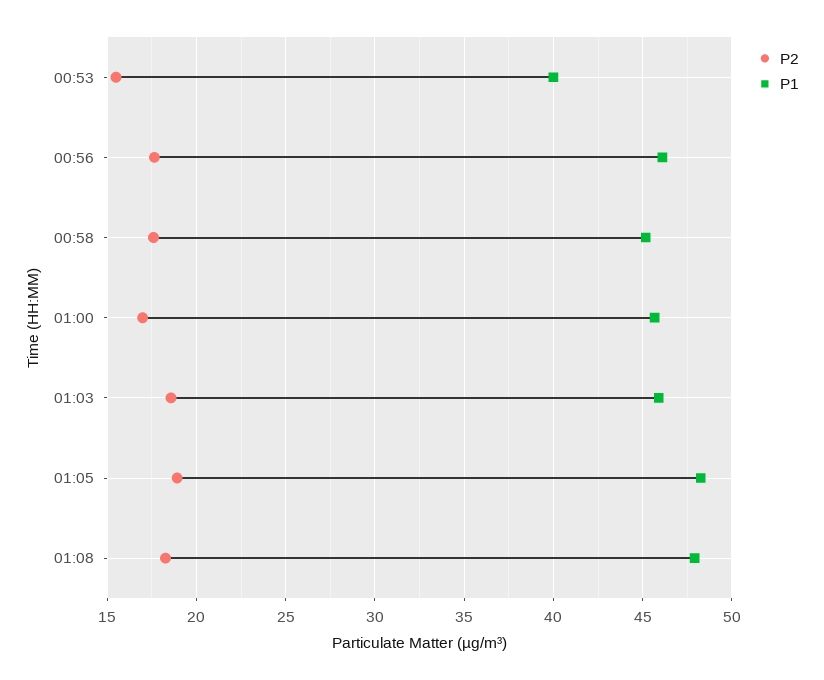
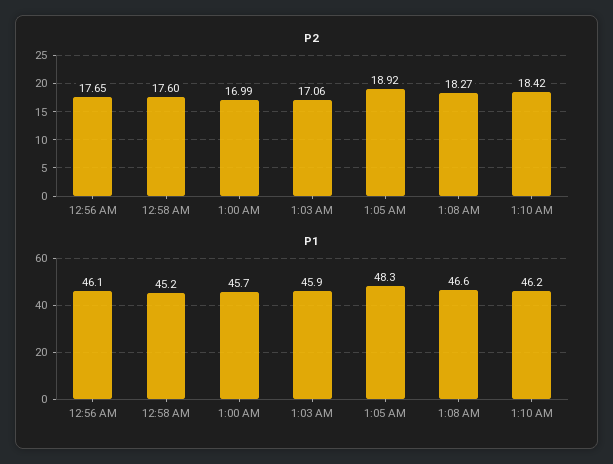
P2, 00:53: 15.5 -> none
P1, 00:53: 40 -> none
P2, 01:03: 18.5 -> 17.06
P1, 01:08: 48 -> 46.6
P2, 1:10 AM: none -> 18.42
P1, 1:10 AM: none -> 46.2

